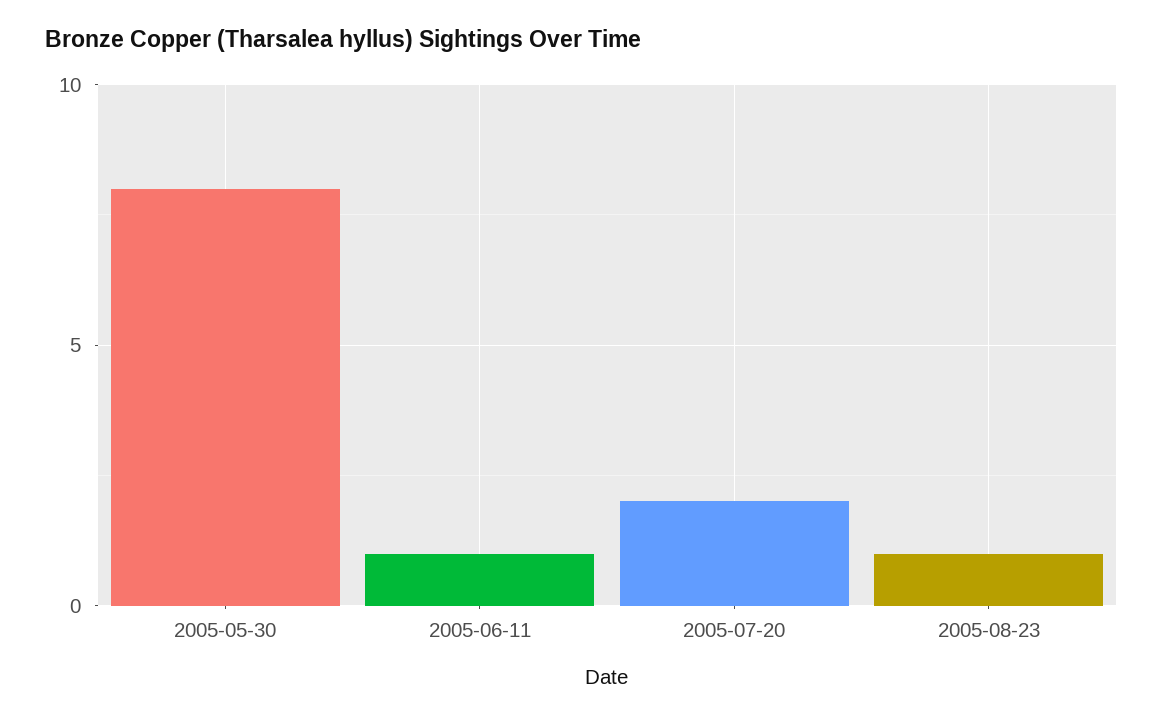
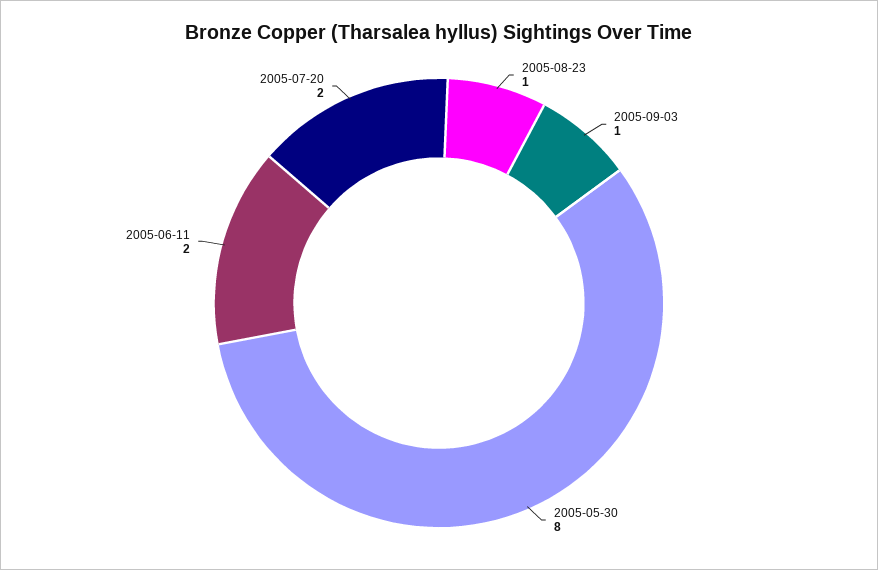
2005-06-11: 1 -> 2
2005-09-03: none -> 1

